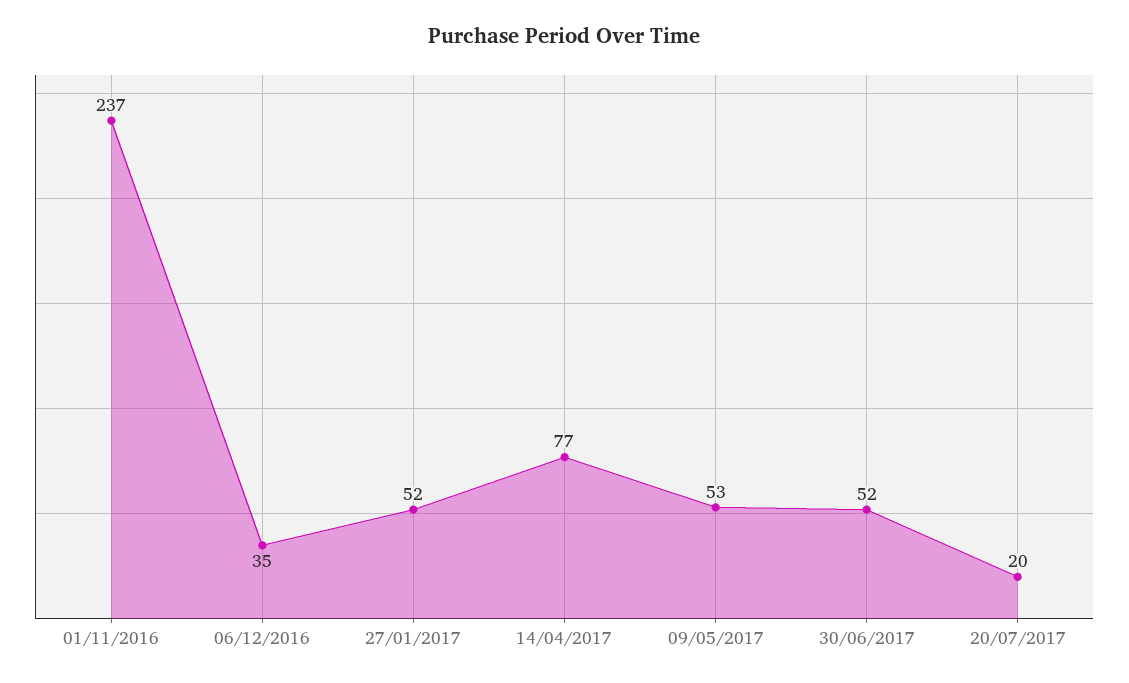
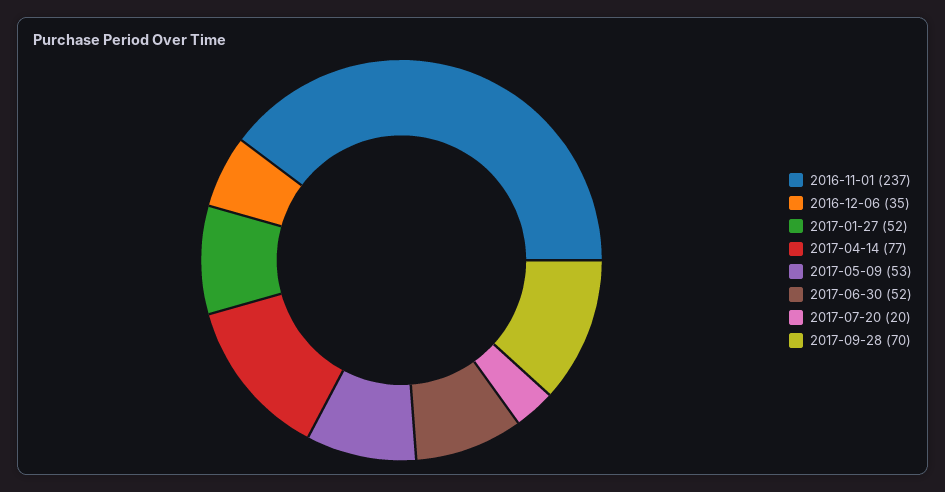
2017-09-28: none -> 70

